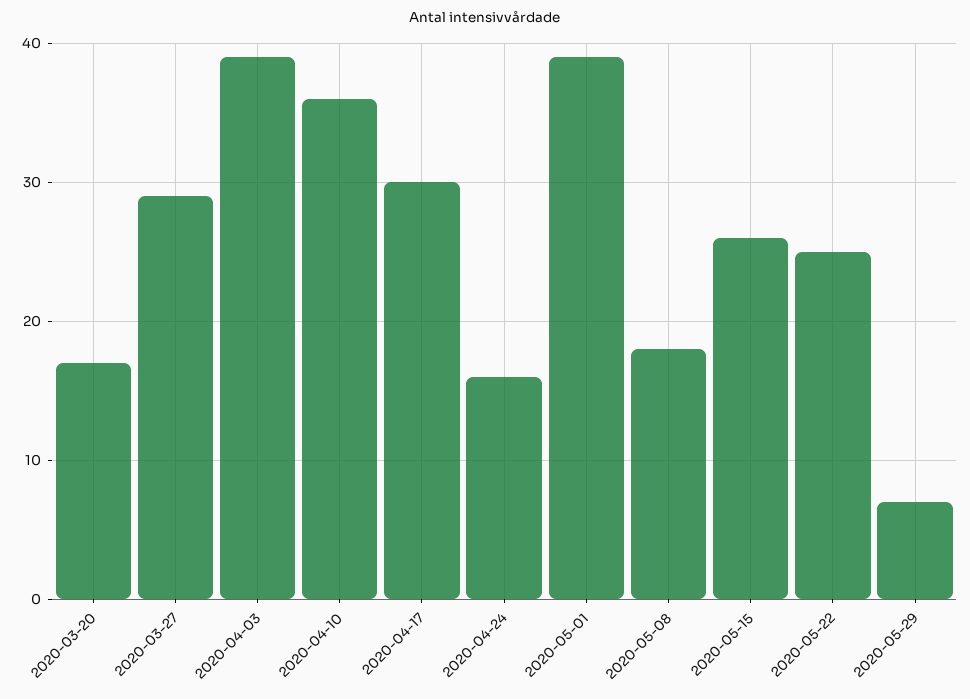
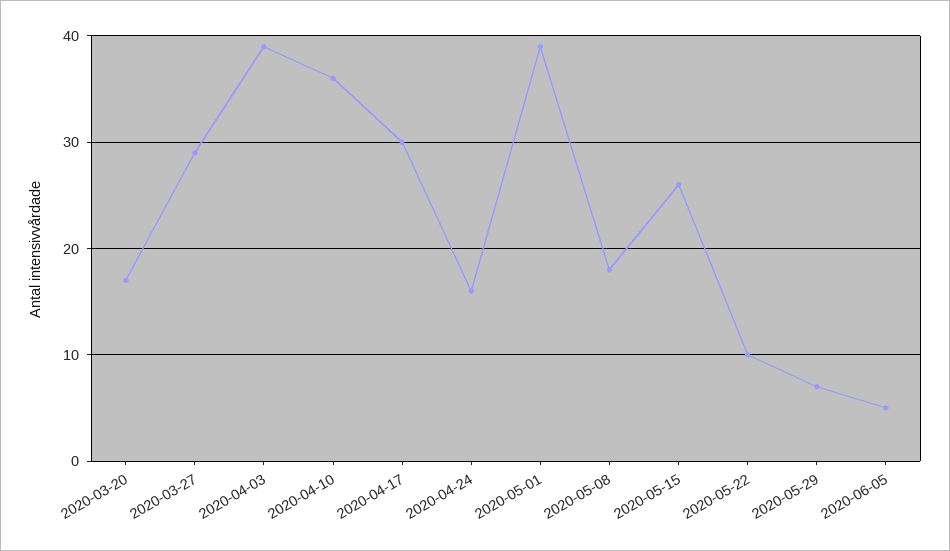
2020-05-22: 25 -> 10
2020-06-05: none -> 5

